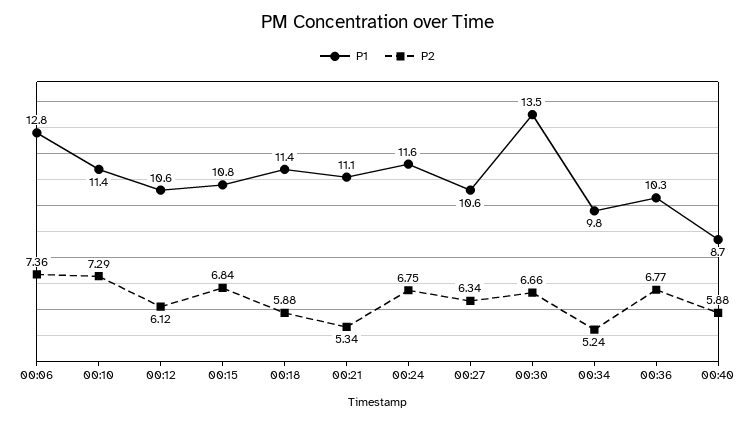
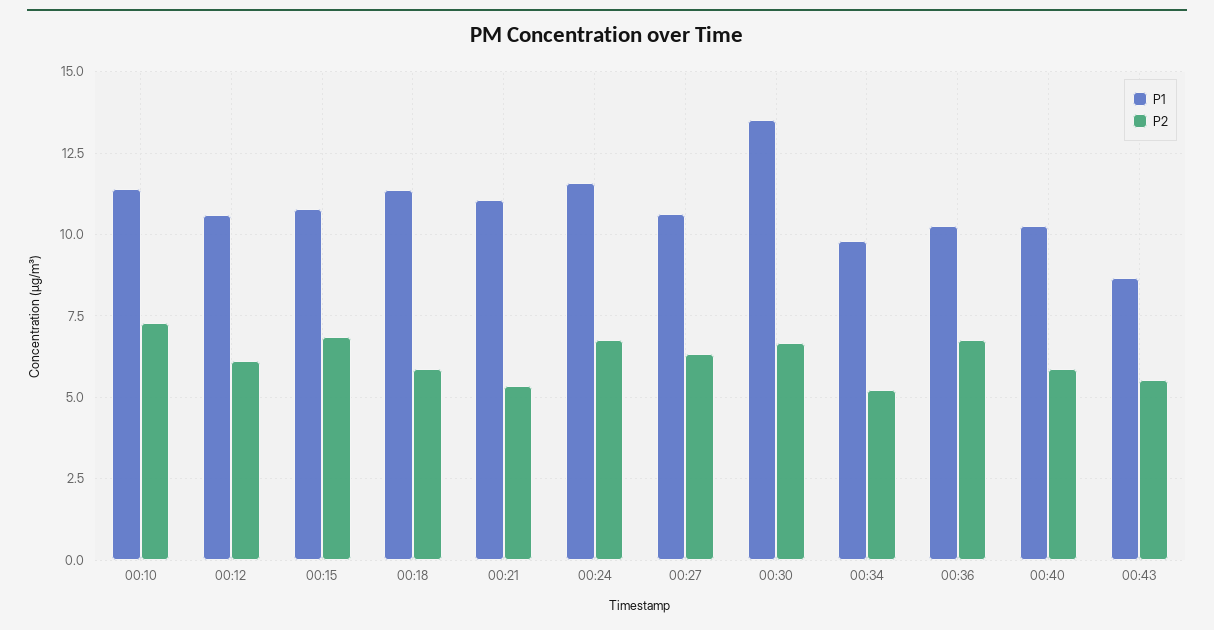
P1, 00:06: 12.8 -> none
P2, 00:06: 7.36 -> none
P1, 00:40: 8.7 -> 10.25
P1, 00:43: none -> 8.75
P2, 00:43: none -> 5.5

